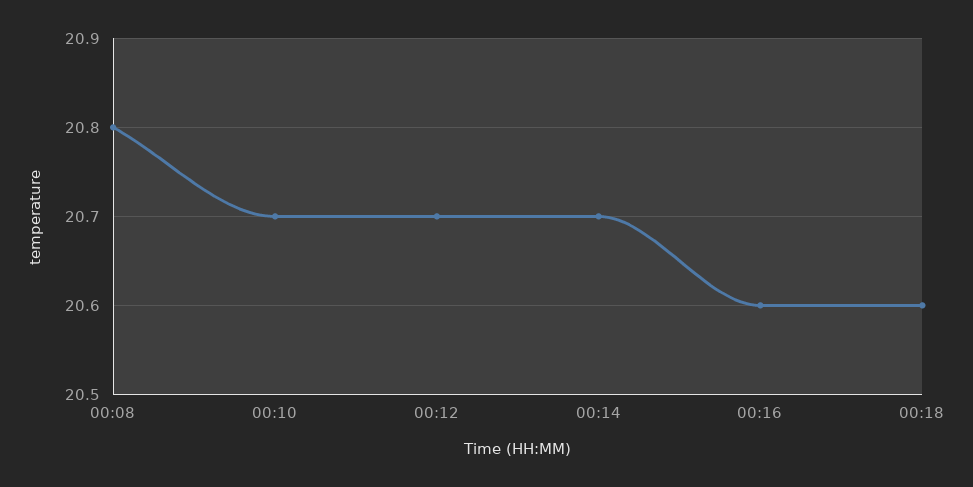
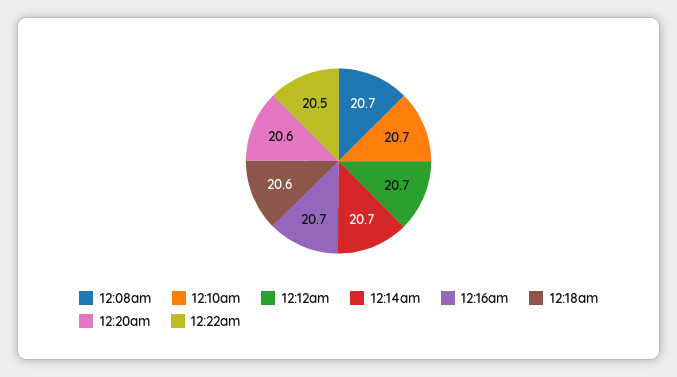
00:08: 20.8 -> 20.7
00:16: 20.6 -> 20.7
12:20am: none -> 20.6
12:22am: none -> 20.5

